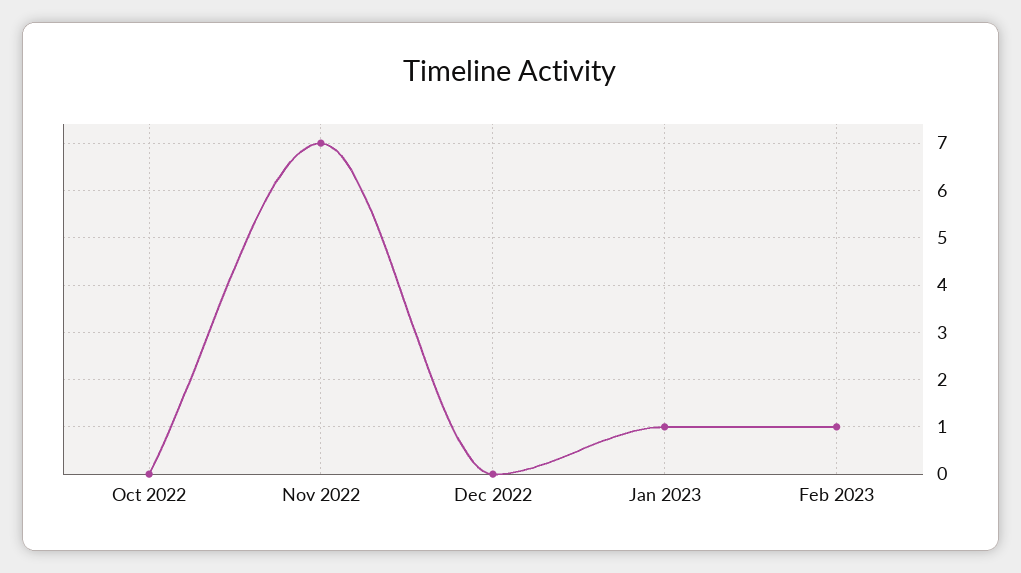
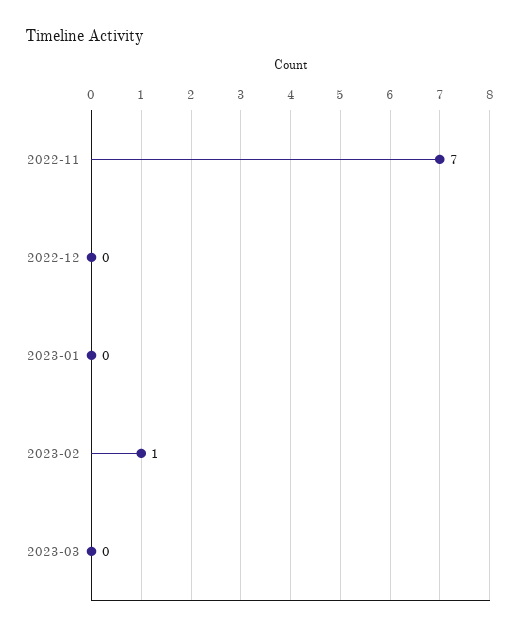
Oct 2022: 0 -> none
Jan 2023: 1 -> 0
2023-03: none -> 0

